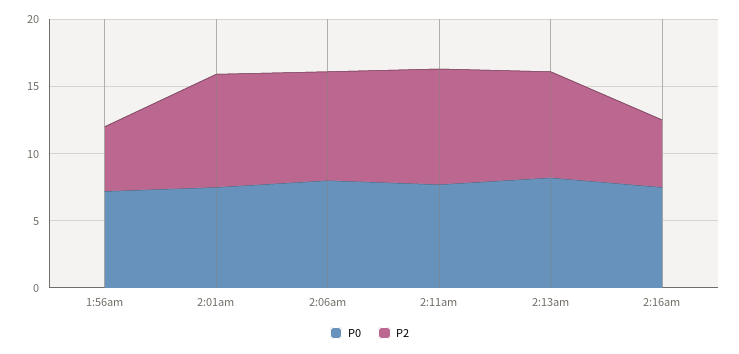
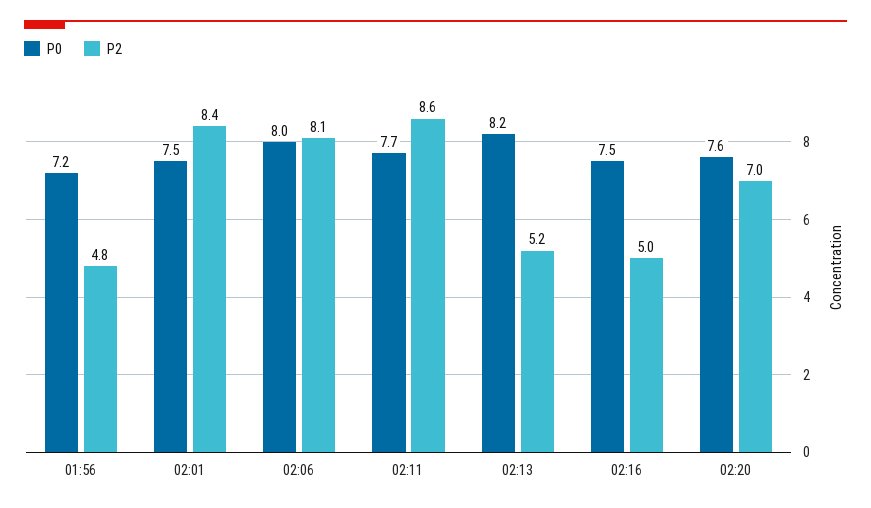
P2, 2:13am: 8 -> 5.2
P0, 02:20: none -> 7.6
P2, 02:20: none -> 7

